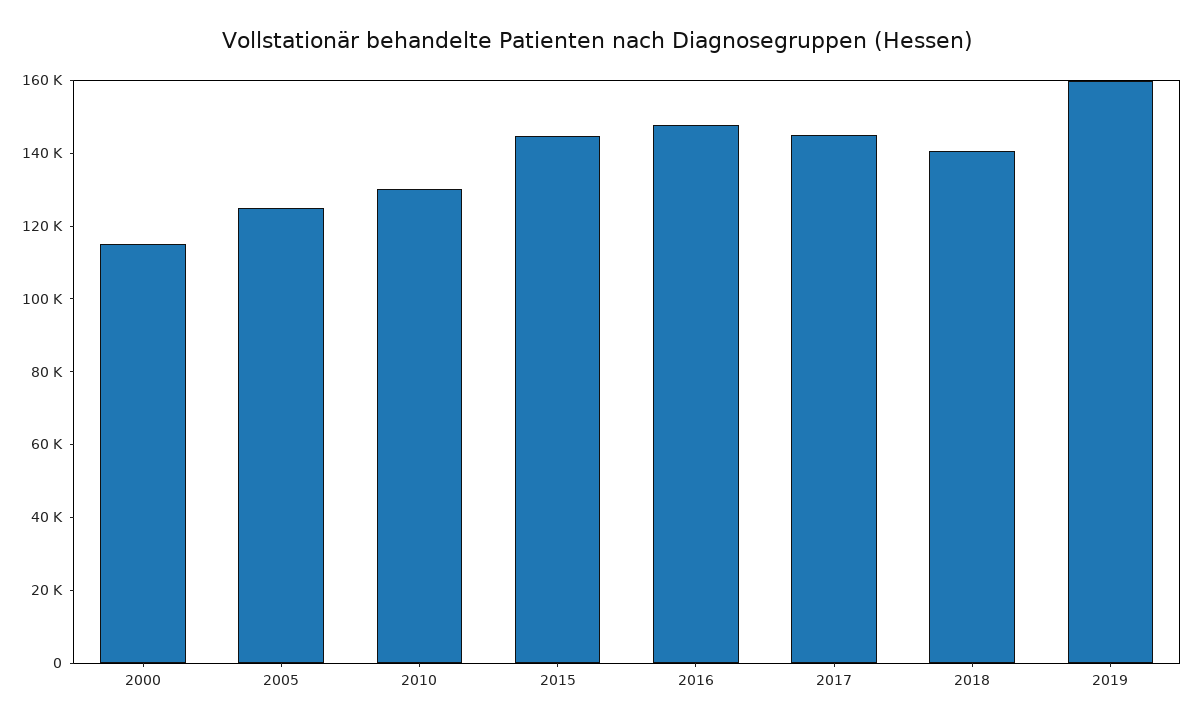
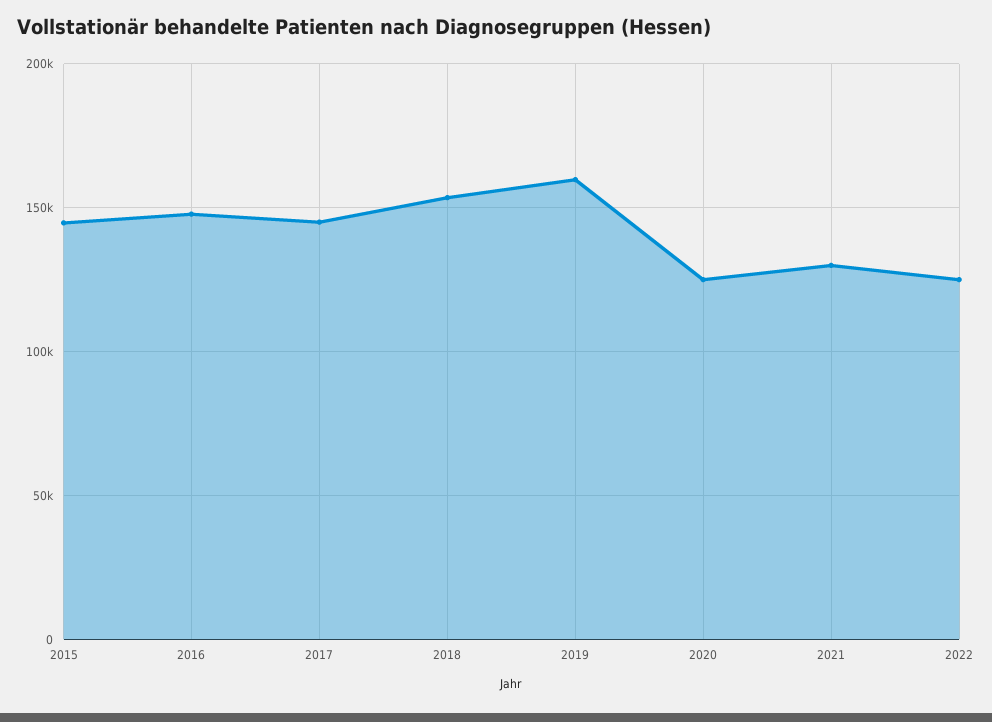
2000: 115000 -> none
2005: 125000 -> none
2010: 130000 -> none
2018: 140000 -> 155000
2020: none -> 125000
2021: none -> 130000
2022: none -> 125000

